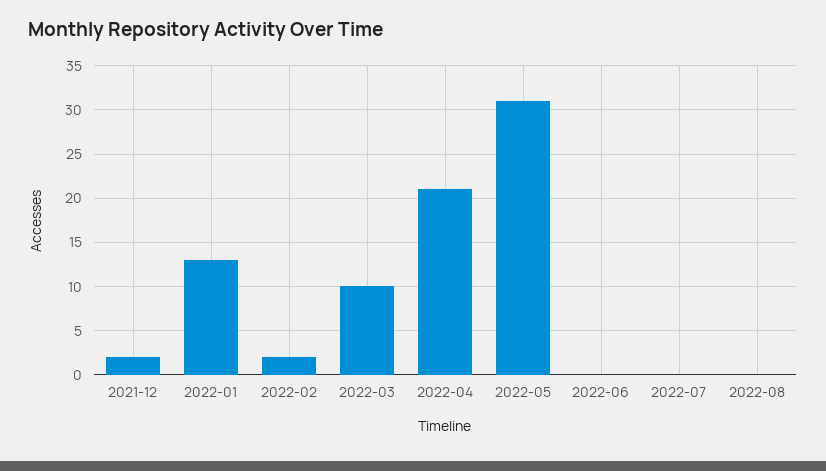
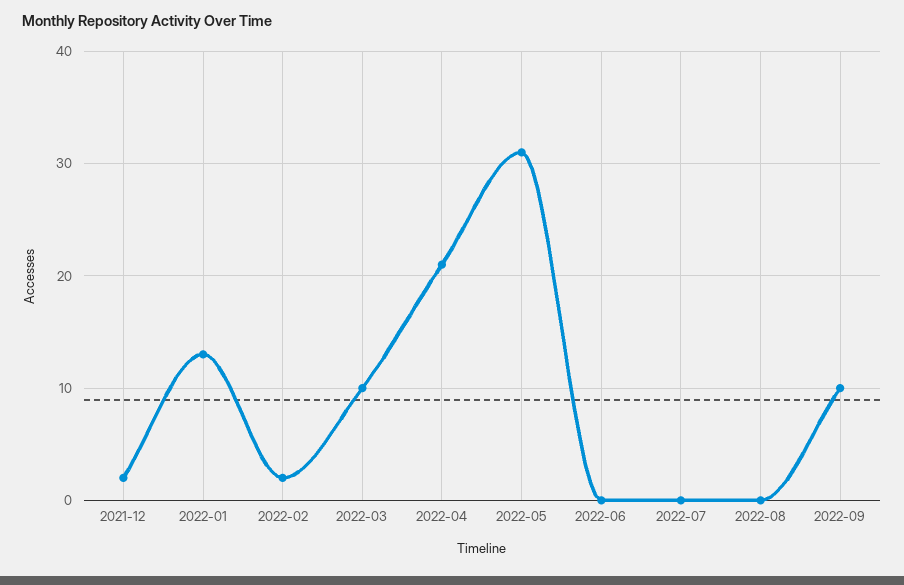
2022-09: none -> 10

